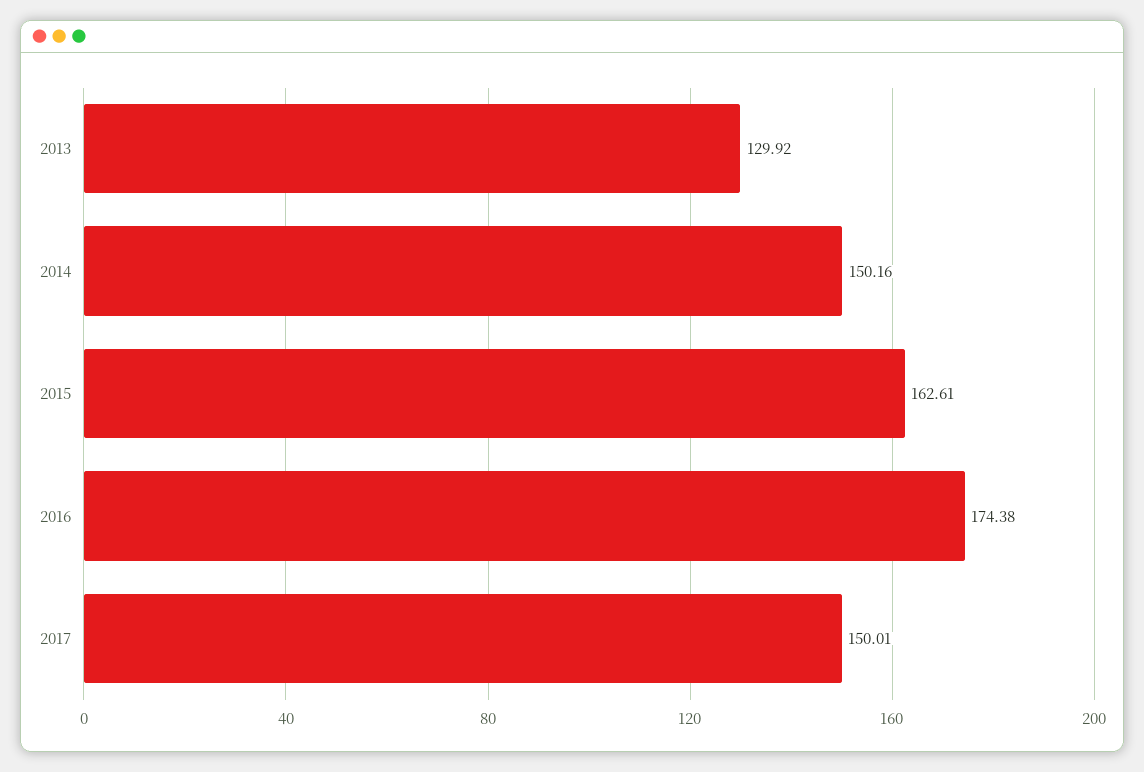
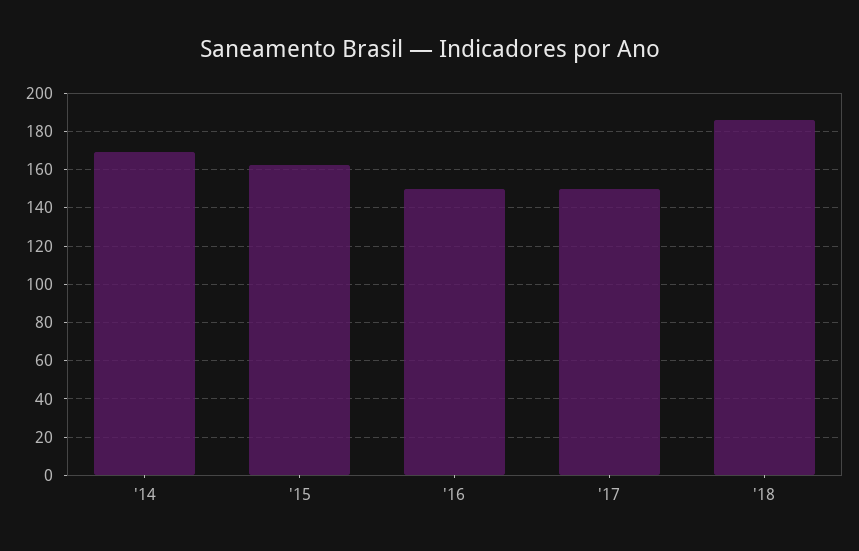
2013: 129.92 -> none
2014: 150.16 -> 170
2016: 174.38 -> 150
'18: none -> 185

